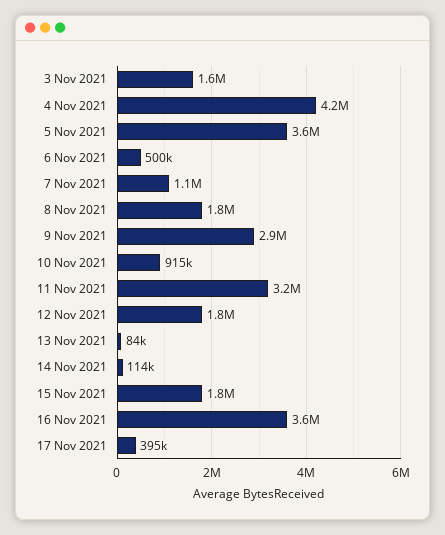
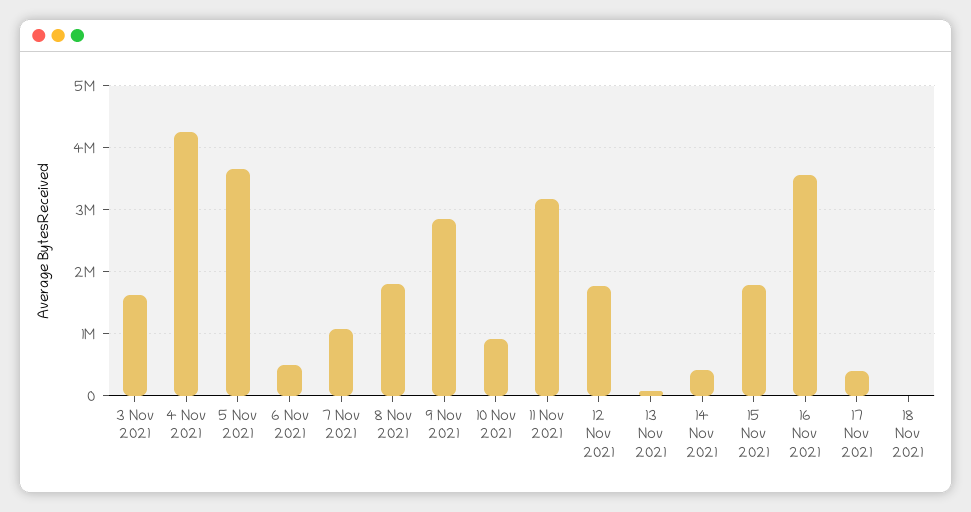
14 Nov 2021: 114000 -> 400000
18 Nov 2021: none -> 0

